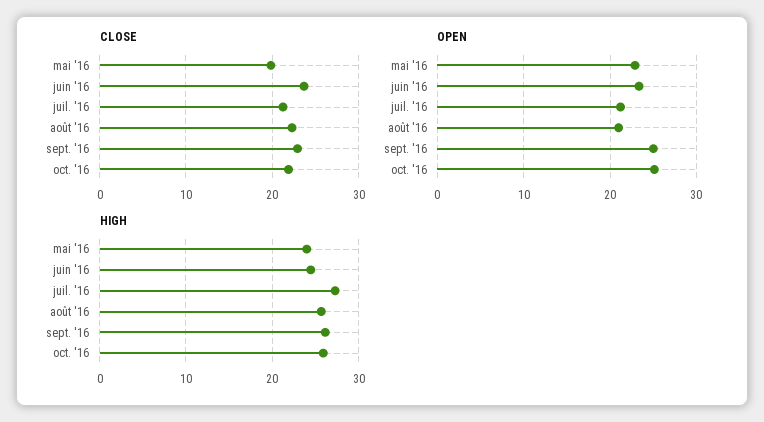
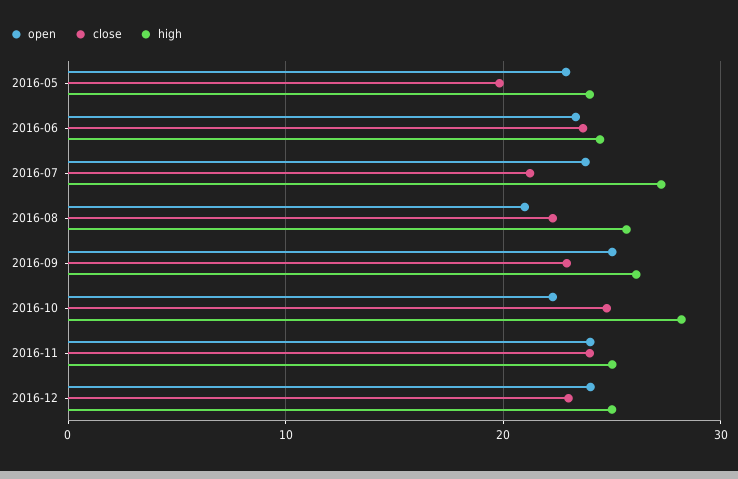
CLOSE, oct. '16: 22 -> 25
OPEN, juil. '16: 21 -> 24
OPEN, oct. '16: 25 -> 22
HIGH, oct. '16: 26 -> 28
OPEN, 2016-11: none -> 24
CLOSE, 2016-11: none -> 24
HIGH, 2016-11: none -> 25
OPEN, 2016-12: none -> 24
CLOSE, 2016-12: none -> 23
HIGH, 2016-12: none -> 25

